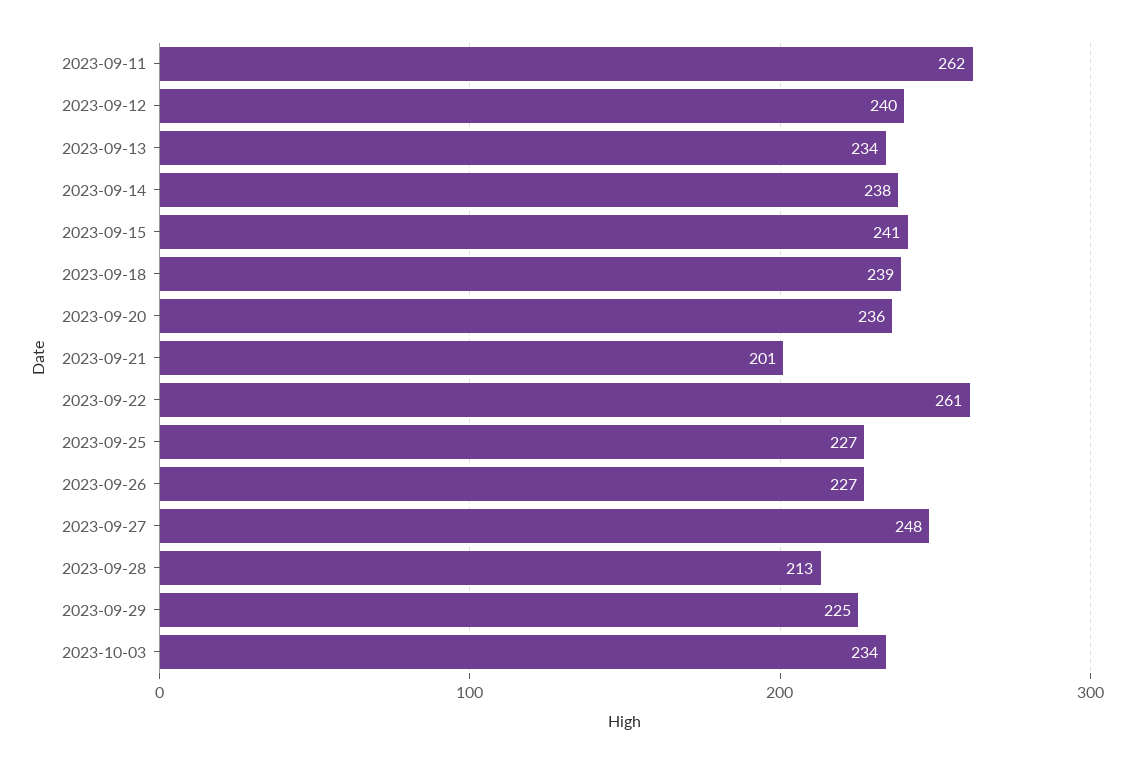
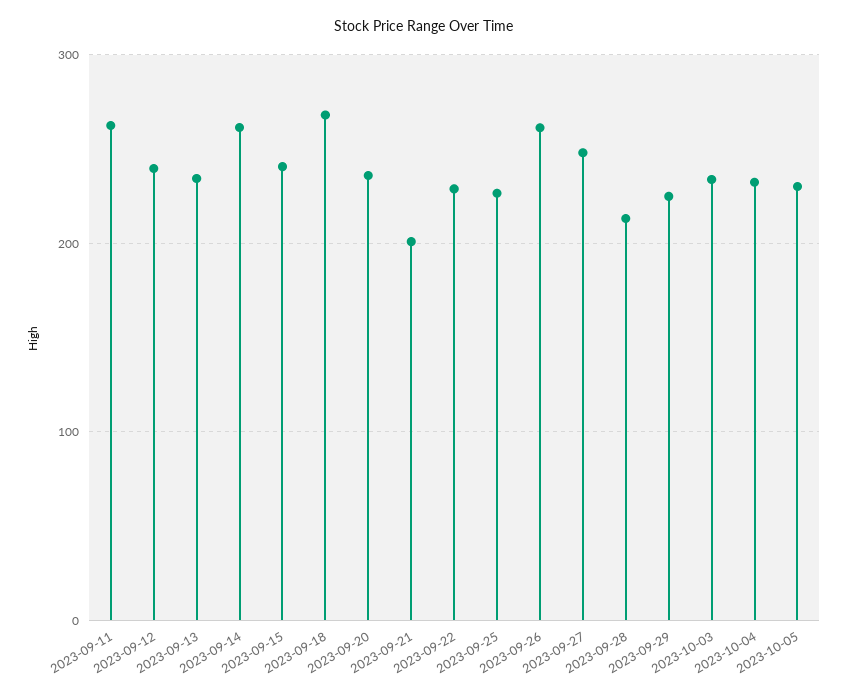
2023-09-14: 238 -> 260
2023-09-18: 239 -> 270
2023-09-22: 261 -> 230
2023-09-26: 227 -> 260
2023-10-04: none -> 230
2023-10-05: none -> 230

